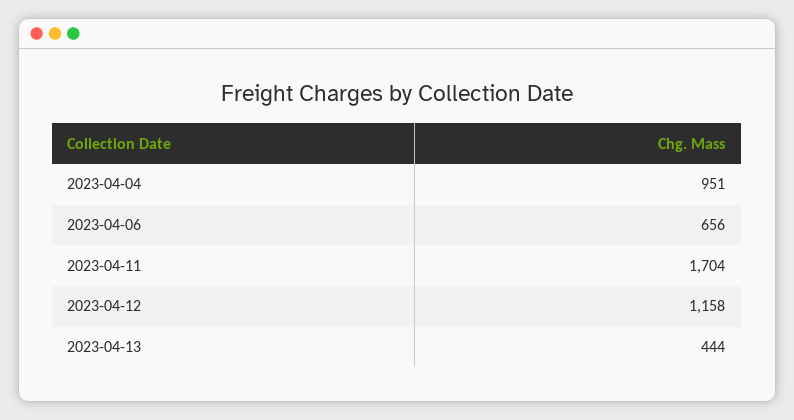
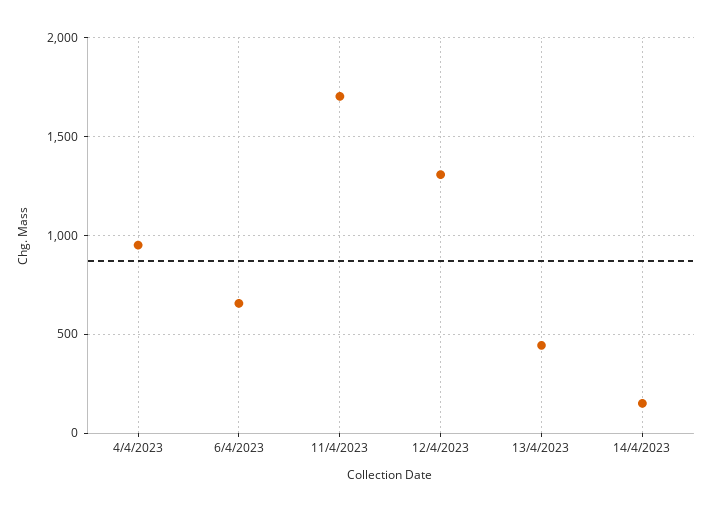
2023-04-12: 1158 -> 1300
14/4/2023: none -> 150

